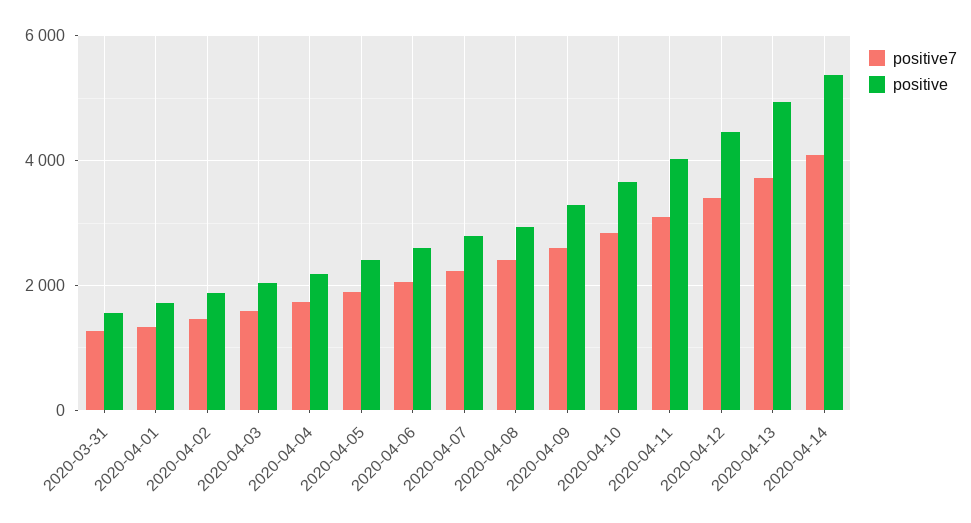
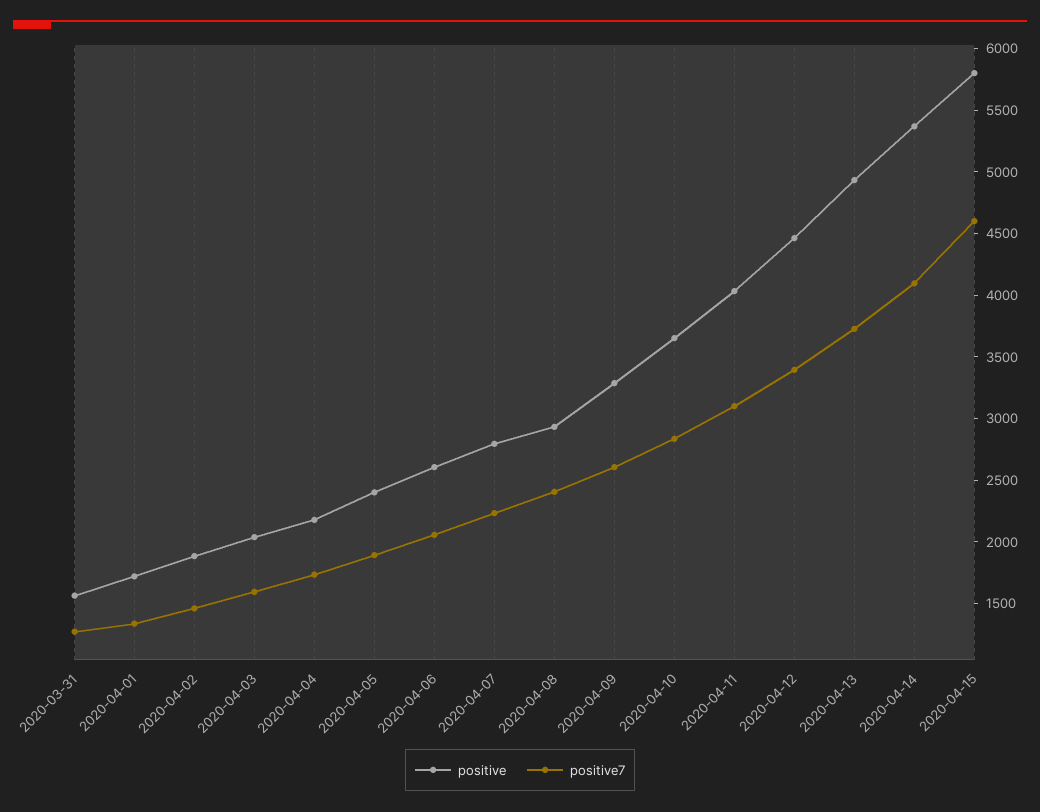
positive, 2020-04-15: none -> 5800
positive7, 2020-04-15: none -> 4600

